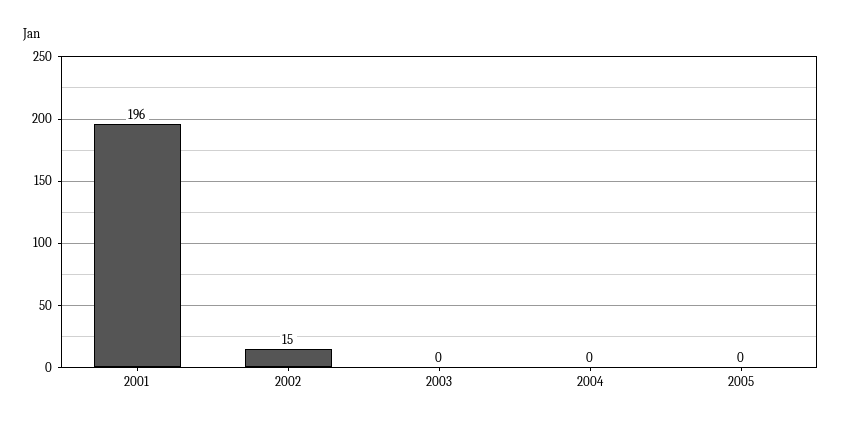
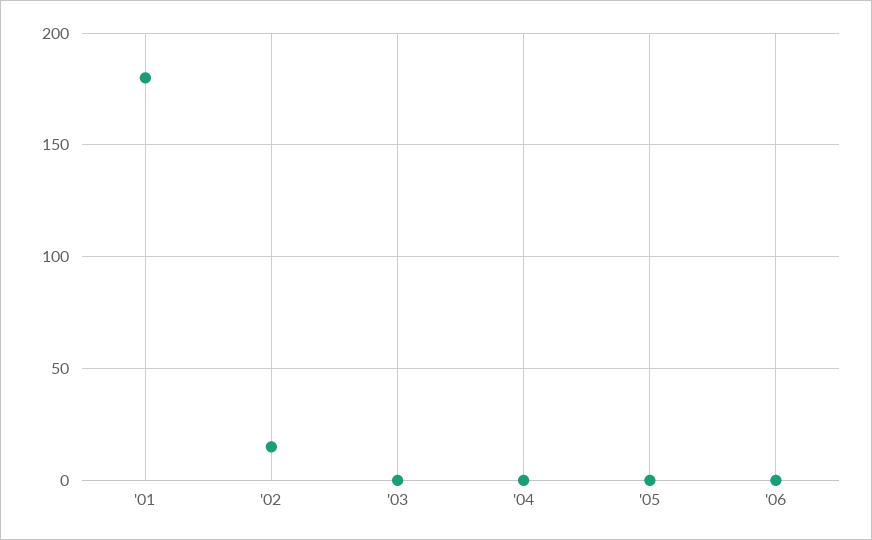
2001: 196 -> 180
'06: none -> 0

